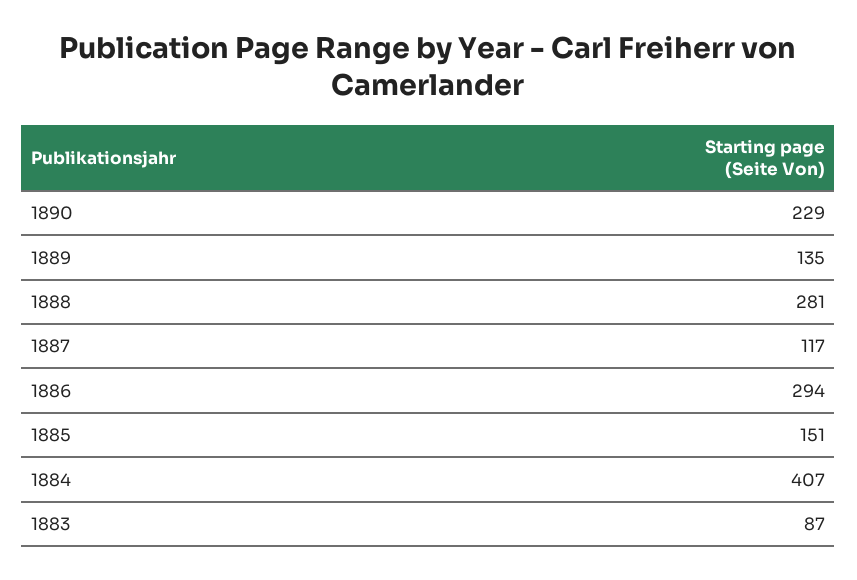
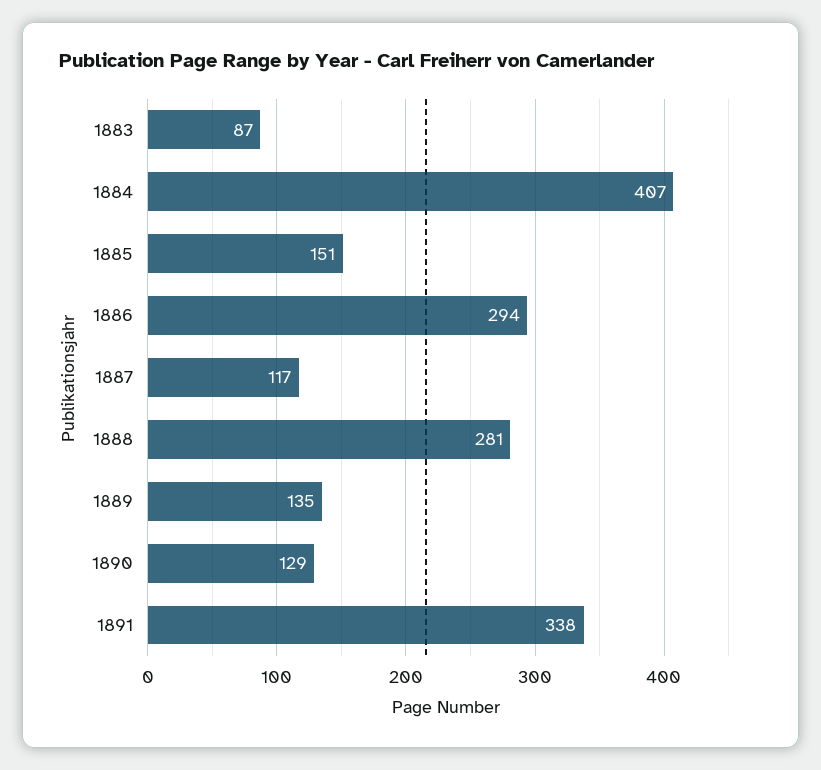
1890: 229 -> 129
1891: none -> 338

